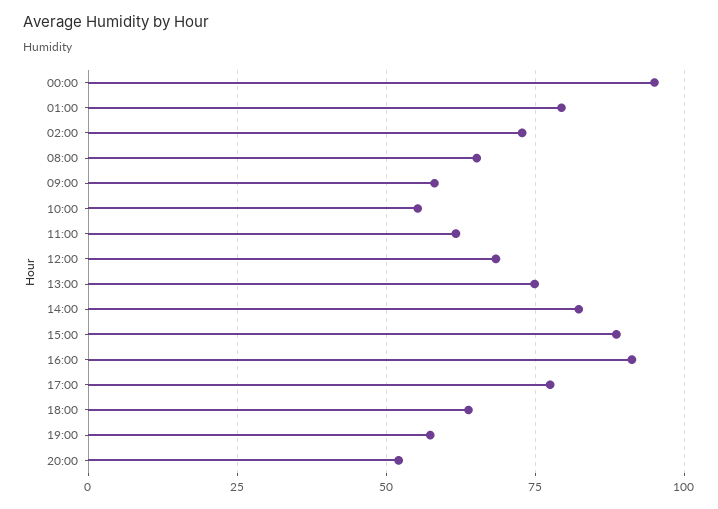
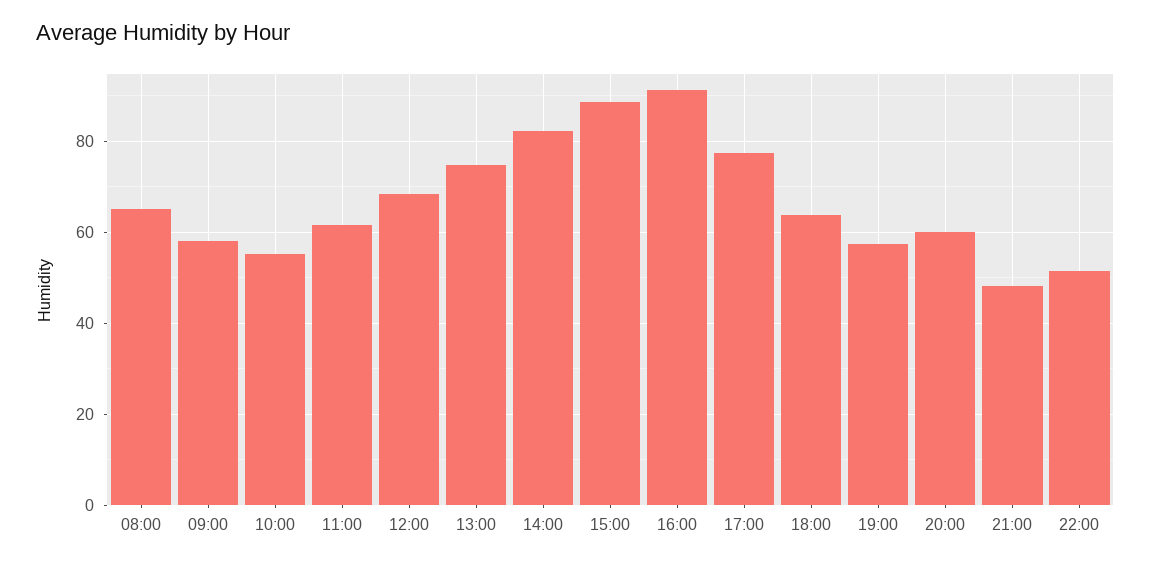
00:00: 95 -> none
01:00: 80 -> none
02:00: 72.5 -> none
20:00: 52.5 -> 60
21:00: none -> 48
22:00: none -> 52

